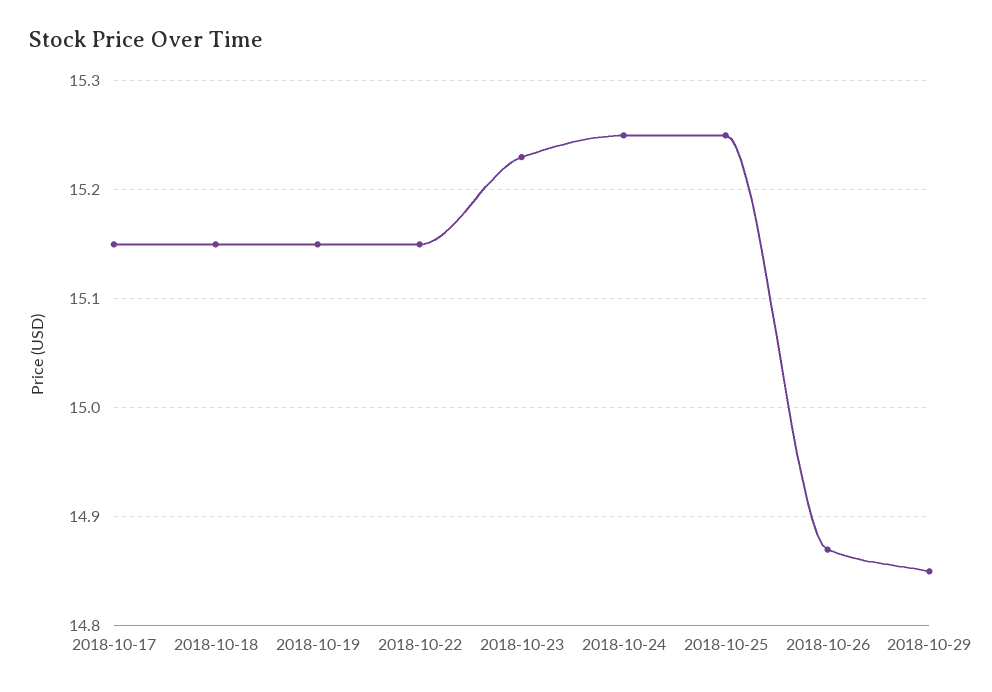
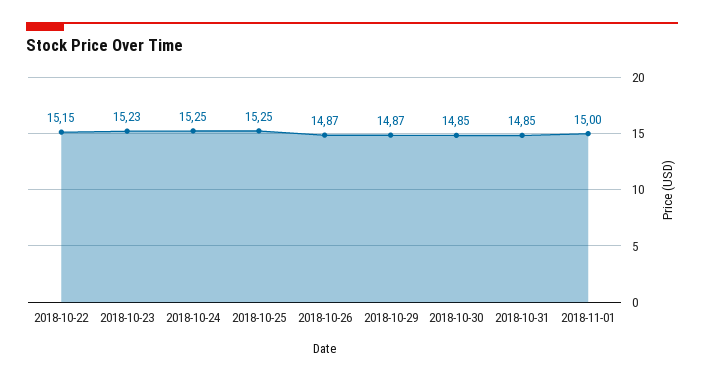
2018-10-17: 15.15 -> none
2018-10-18: 15.15 -> none
2018-10-19: 15.15 -> none
2018-10-29: 14.85 -> 14.87
2018-10-30: none -> 14.85
2018-10-31: none -> 14.85
2018-11-01: none -> 15

